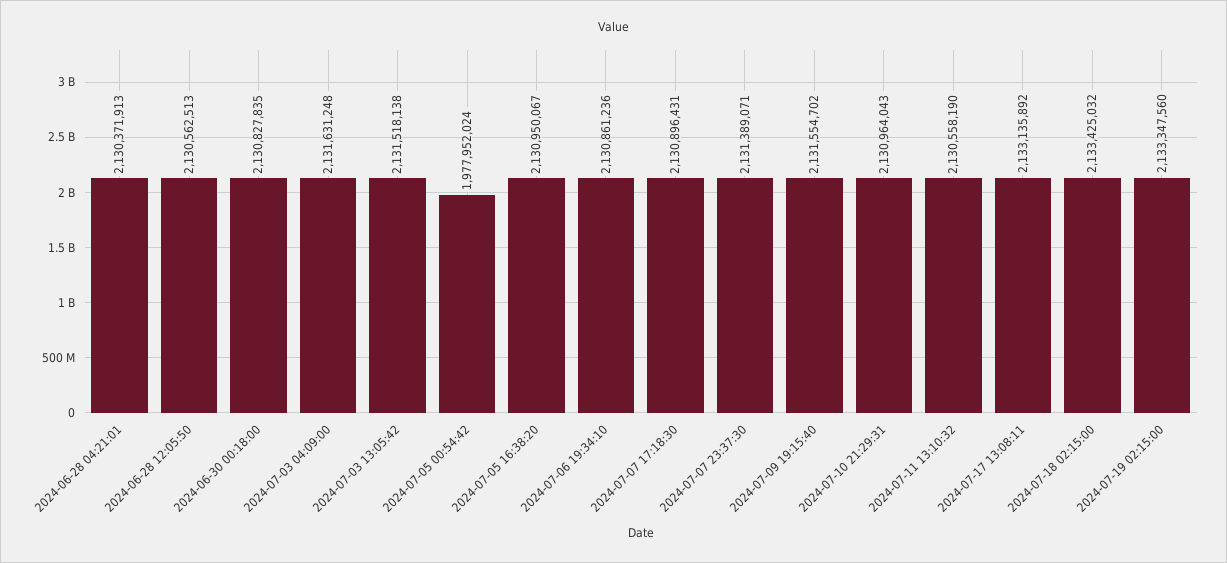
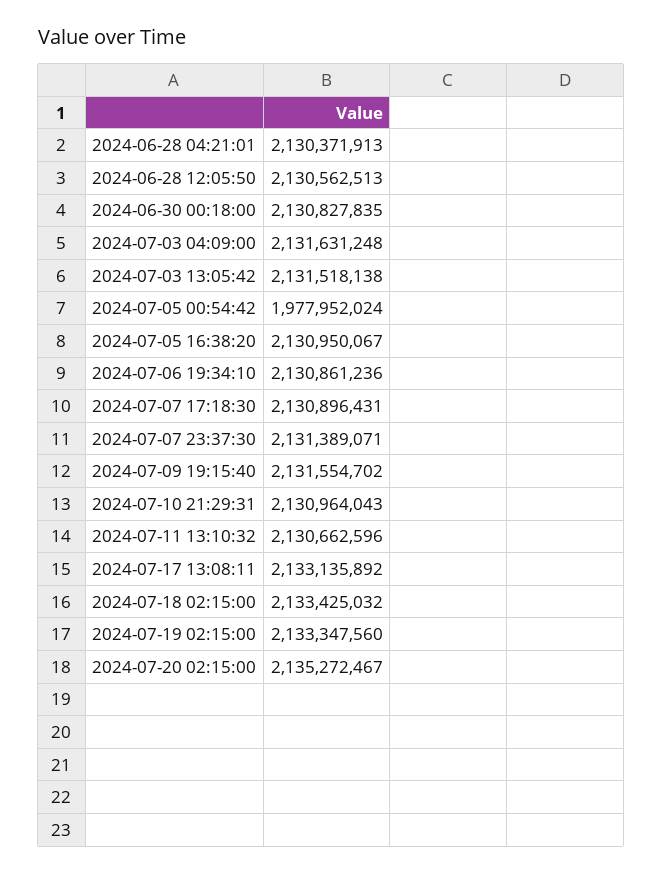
2024-07-11 13:10:32: 2130558190 -> 2130662596
2024-07-20 02:15:00: none -> 2135272467

